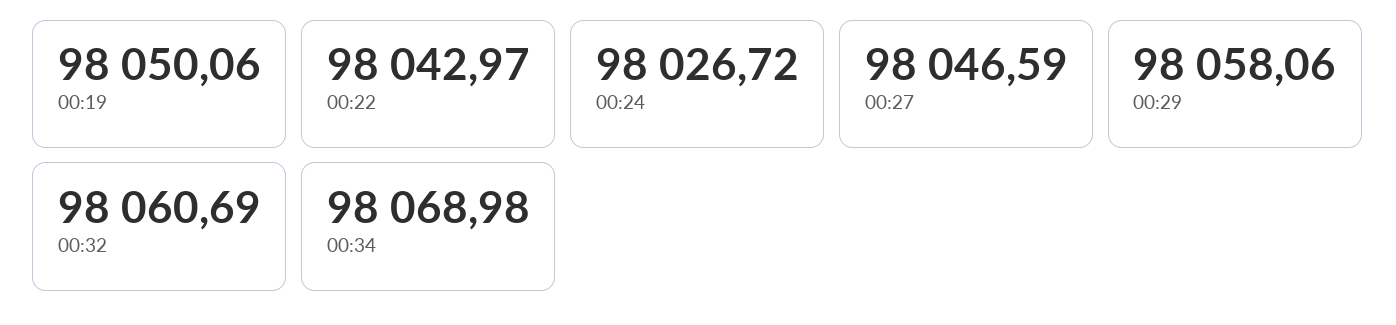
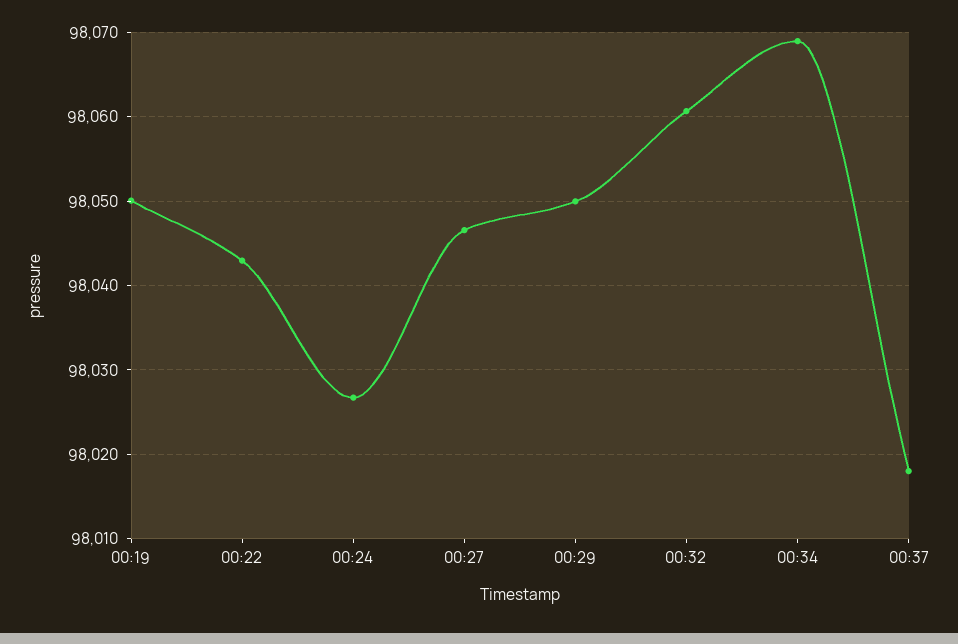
00:29: 98058.06 -> 98050
00:37: none -> 98018

